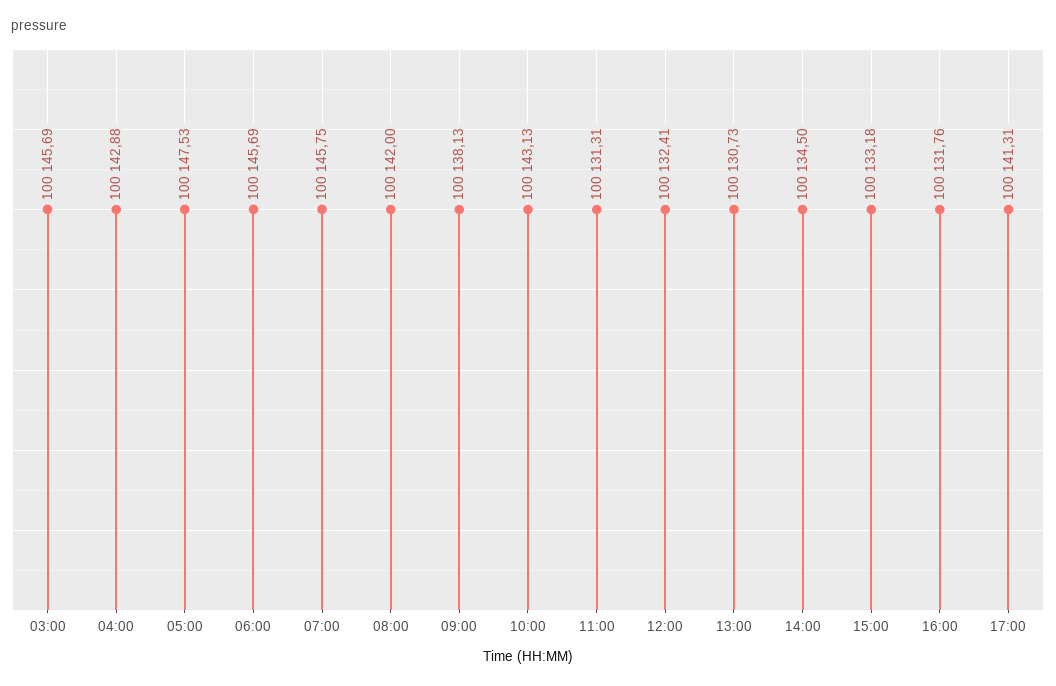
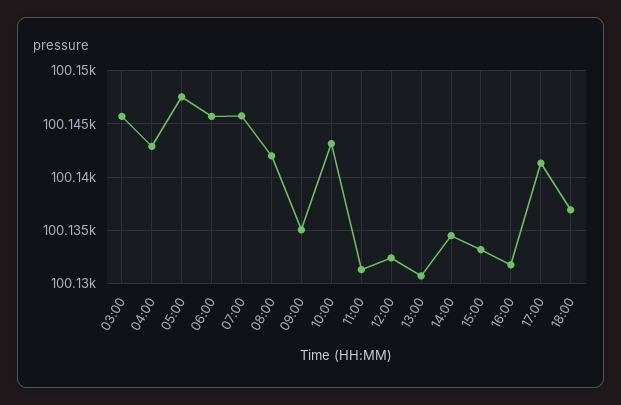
09:00: 100138.13 -> 100135
18:00: none -> 100137

